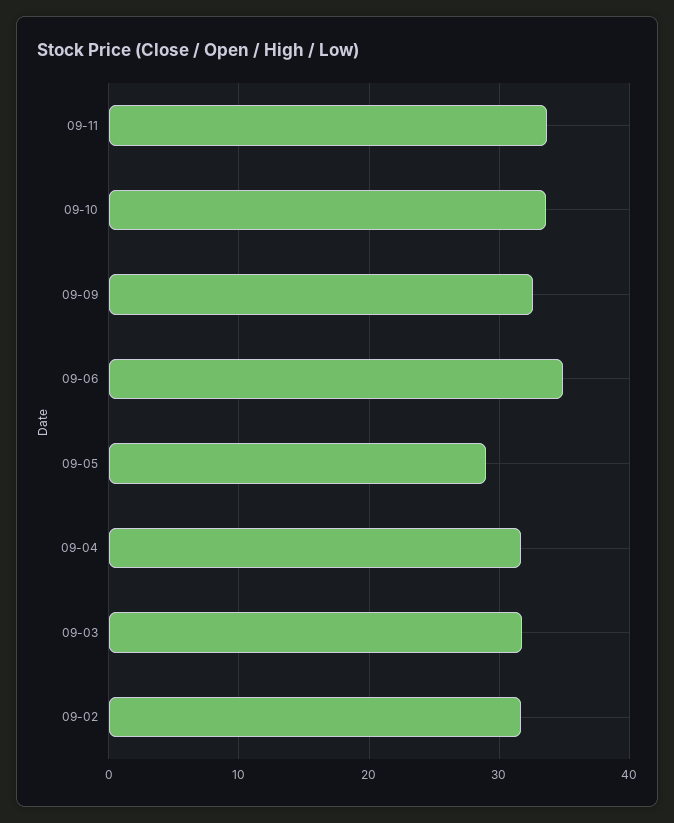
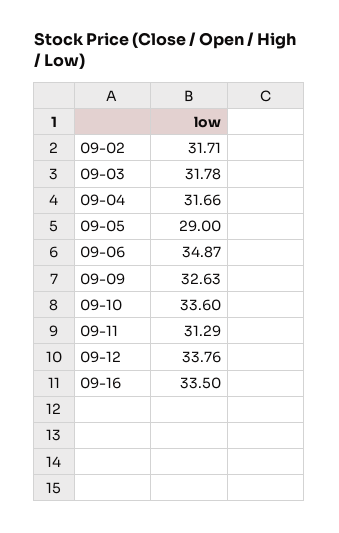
09-11: 34 -> 31.29
09-12: none -> 33.76
09-16: none -> 33.5

